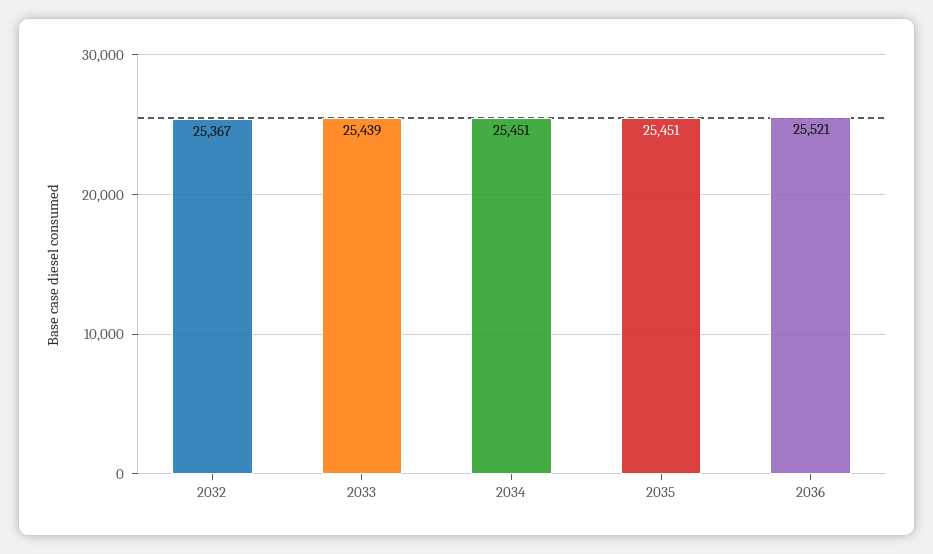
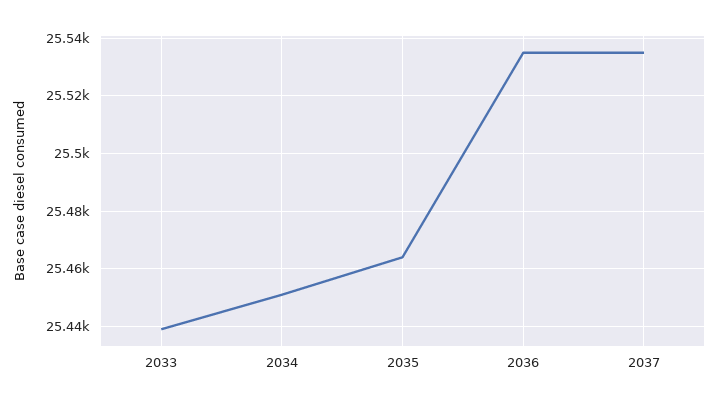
2032: 25367 -> none
2035: 25451 -> 25465
2036: 25521 -> 25535
2037: none -> 25535

